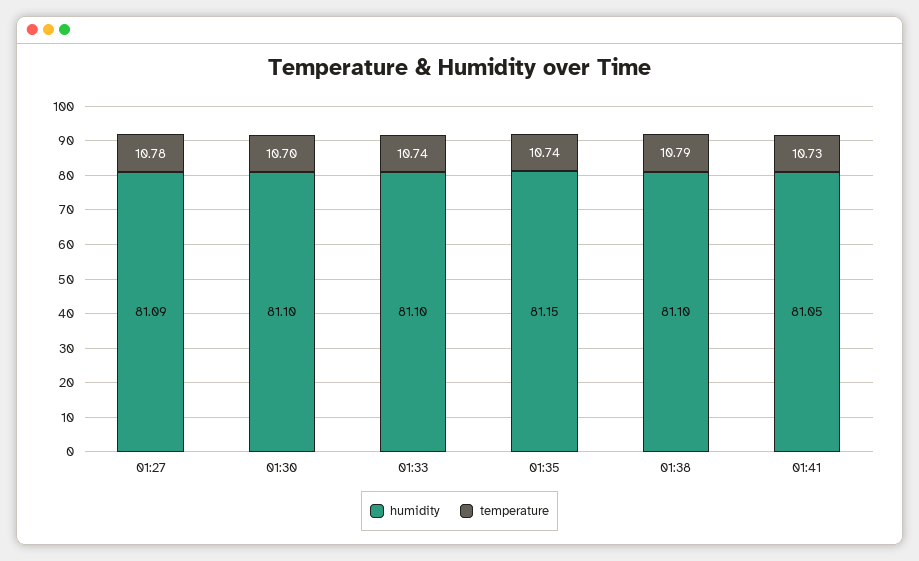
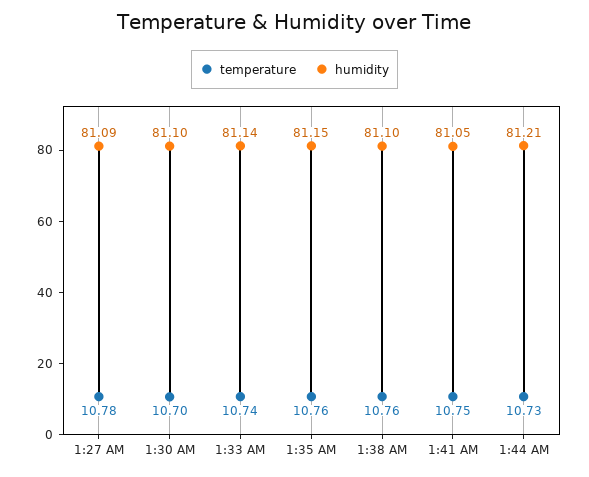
humidity, 01:33: 81.1 -> 81.14
temperature, 01:35: 10.74 -> 10.76
temperature, 01:38: 10.79 -> 10.76
temperature, 01:41: 10.73 -> 10.75
temperature, 1:44 AM: none -> 10.73
humidity, 1:44 AM: none -> 81.21

